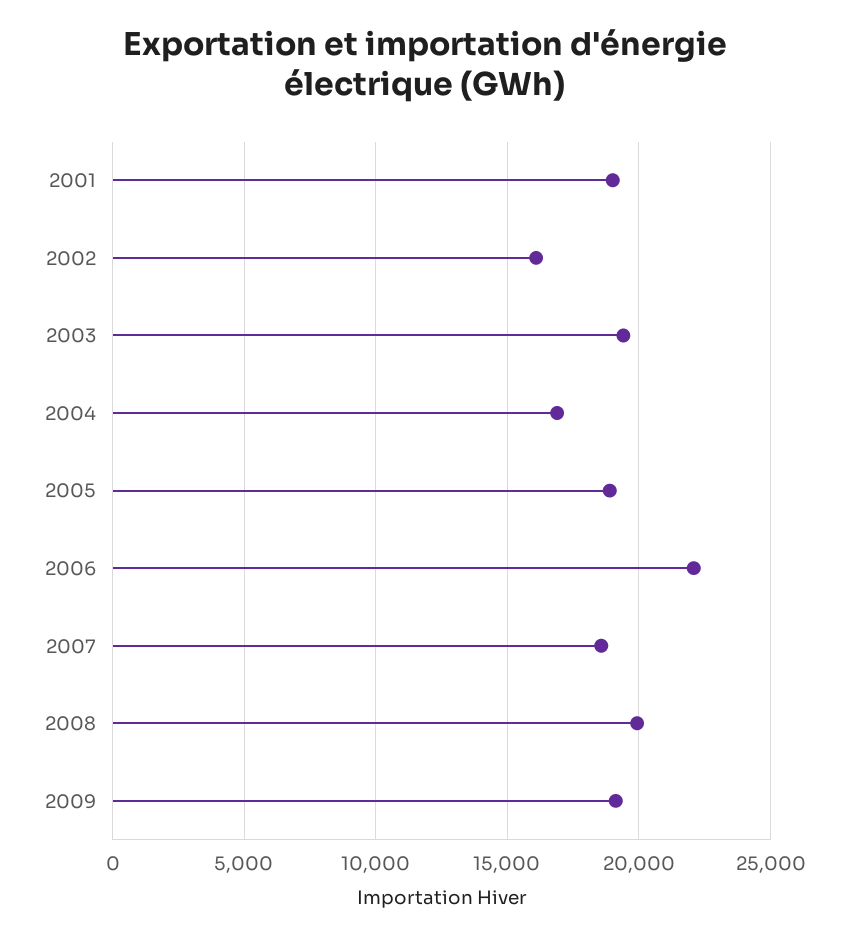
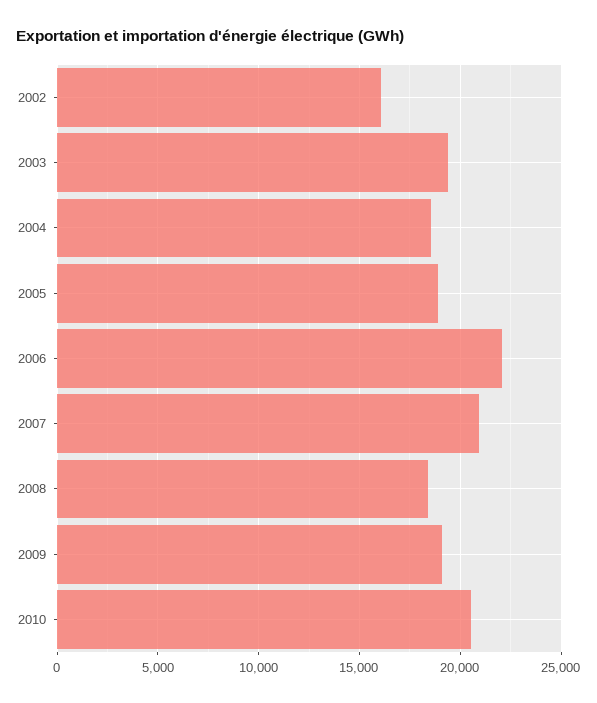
2001: 19000 -> none
2004: 17000 -> 18500
2007: 18500 -> 21000
2008: 20000 -> 18500
2010: none -> 20500

